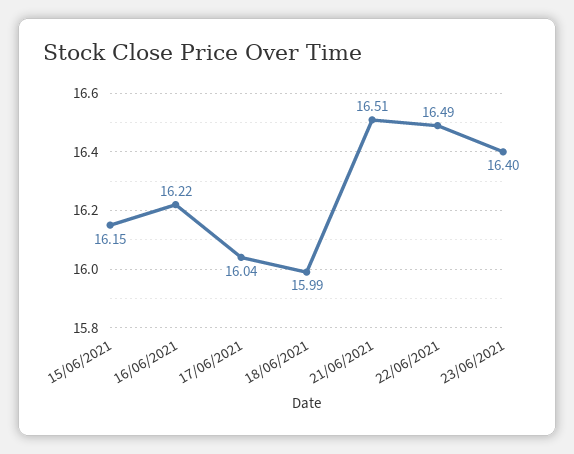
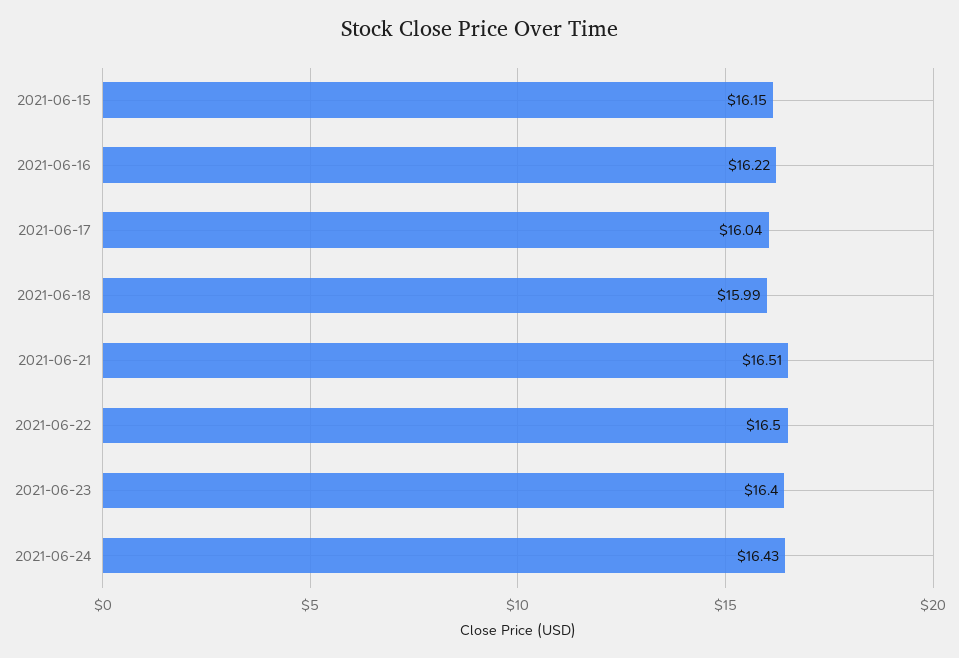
22/06/2021: 16.49 -> 16.5
2021-06-24: none -> 16.43

